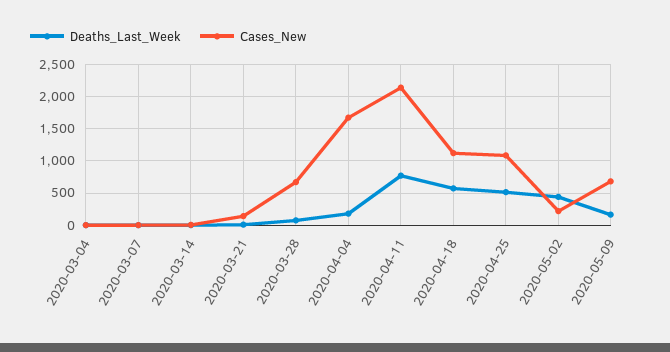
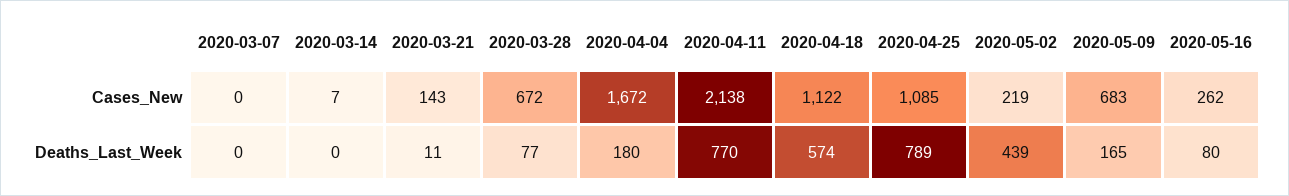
Deaths_Last_Week, 2020-03-04: 0 -> none
Cases_New, 2020-03-04: 0 -> none
Deaths_Last_Week, 2020-04-25: 500 -> 789
Cases_New, 2020-05-16: none -> 262
Deaths_Last_Week, 2020-05-16: none -> 80

